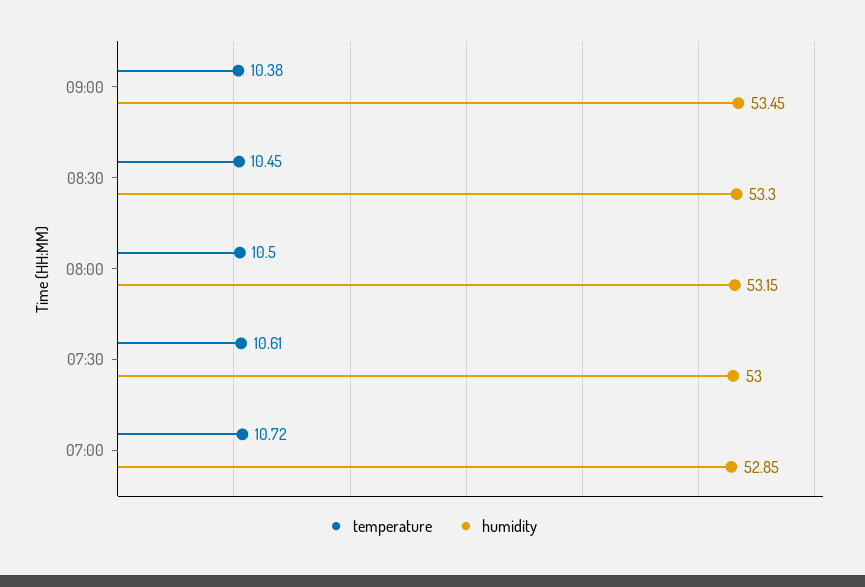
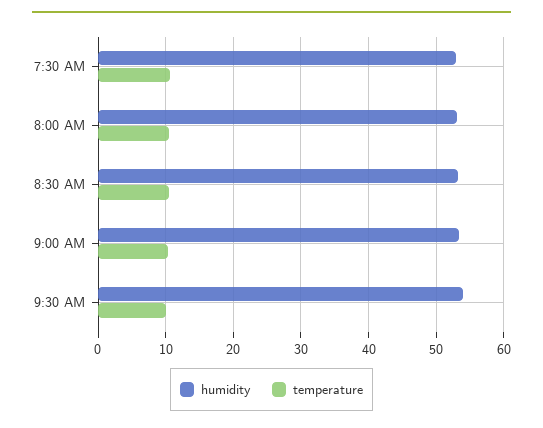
temperature, 07:00: 10.72 -> none
humidity, 07:00: 52.85 -> none
humidity, 9:30 AM: none -> 54
temperature, 9:30 AM: none -> 10

